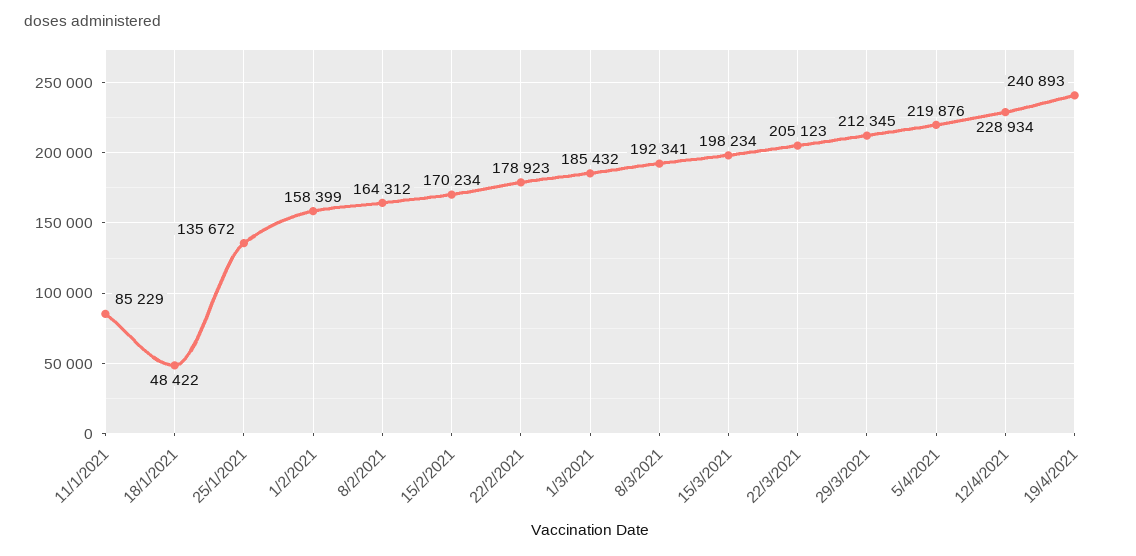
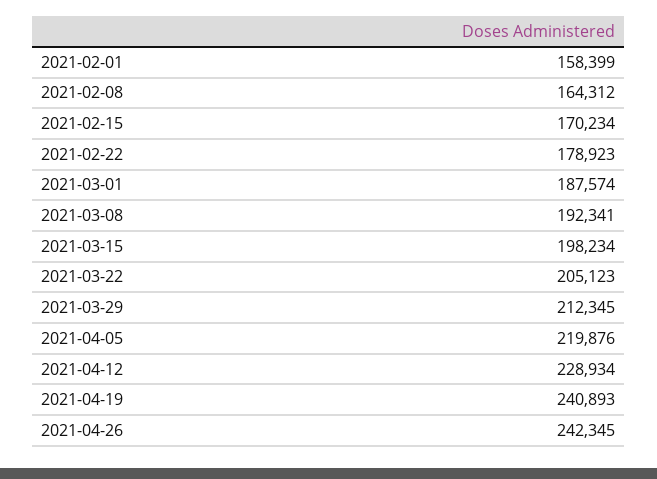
11/1/2021: 85229 -> none
18/1/2021: 48422 -> none
25/1/2021: 135672 -> none
1/3/2021: 185432 -> 187574
2021-04-26: none -> 242345

